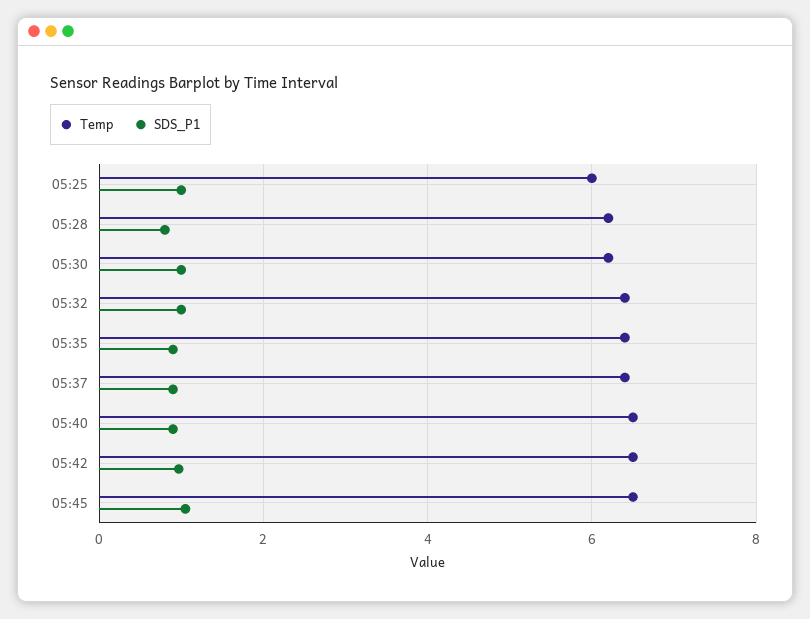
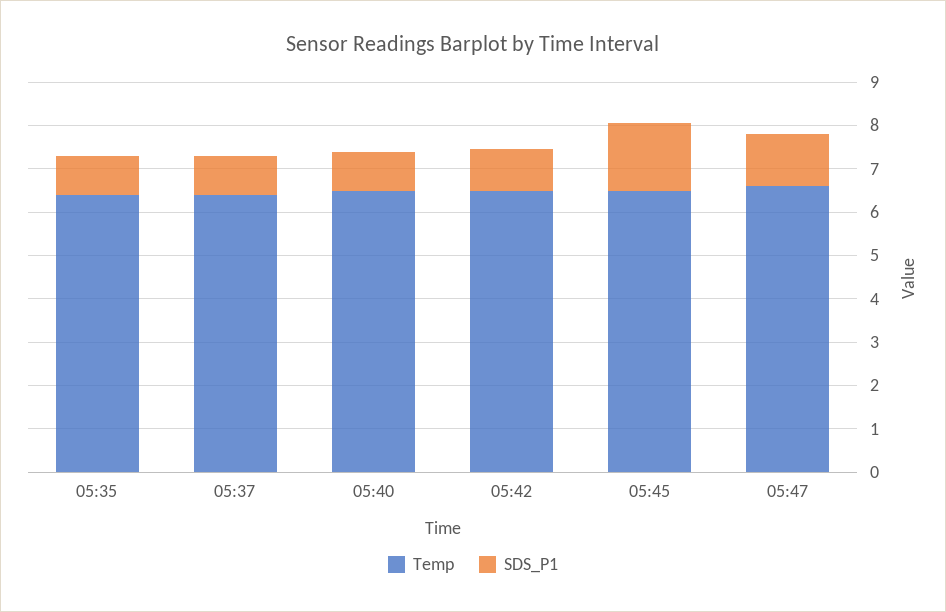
Temp, 05:25: 6 -> none
SDS_P1, 05:25: 1 -> none
Temp, 05:28: 6.2 -> none
SDS_P1, 05:28: 0.8 -> none
Temp, 05:30: 6.2 -> none
SDS_P1, 05:30: 1 -> none
Temp, 05:32: 6.4 -> none
SDS_P1, 05:32: 1 -> none
SDS_P1, 05:45: 1 -> 1.6
Temp, 05:47: none -> 6.6
SDS_P1, 05:47: none -> 1.2

